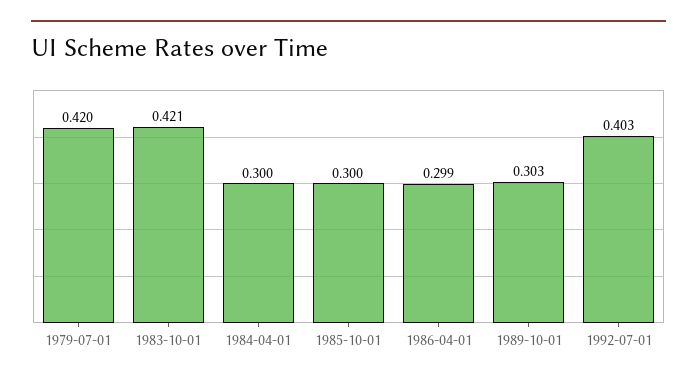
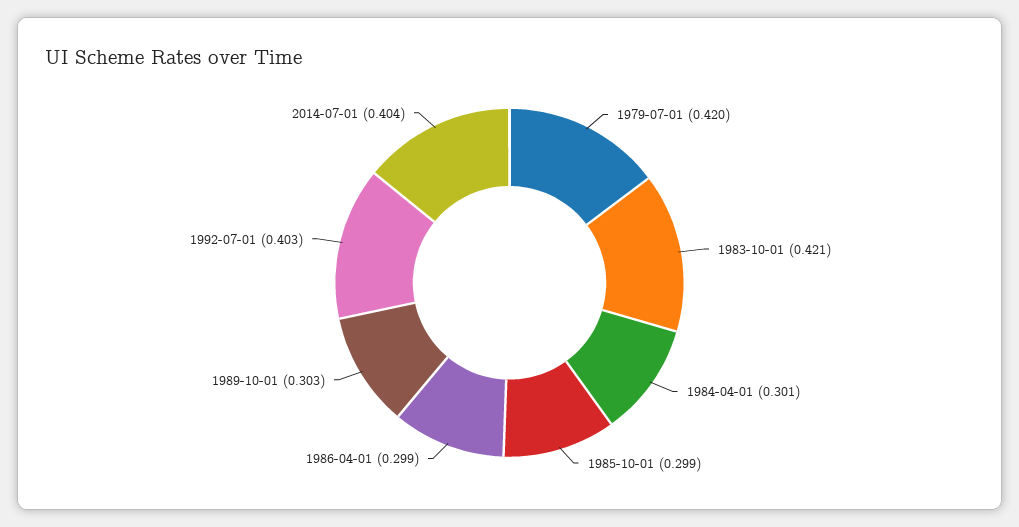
1984-04-01: 0.3 -> 0.301
1985-10-01: 0.3 -> 0.299
2014-07-01: none -> 0.404

